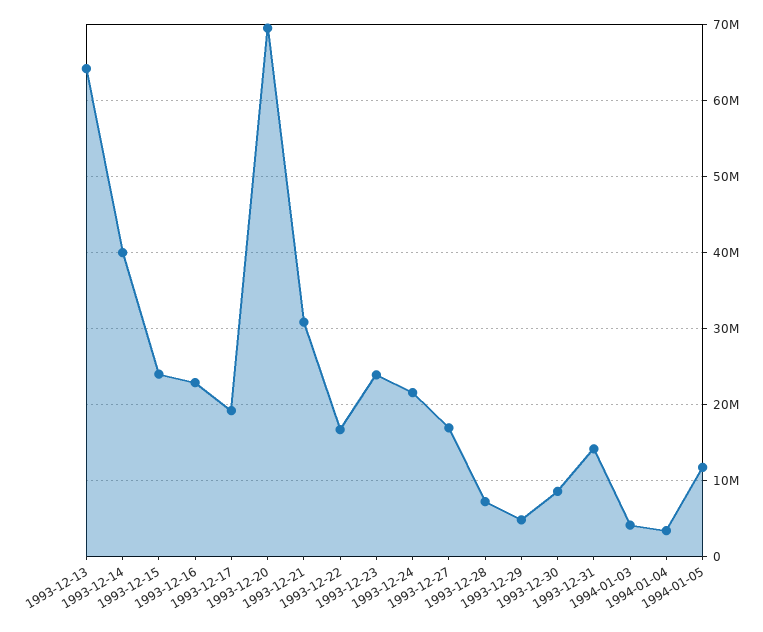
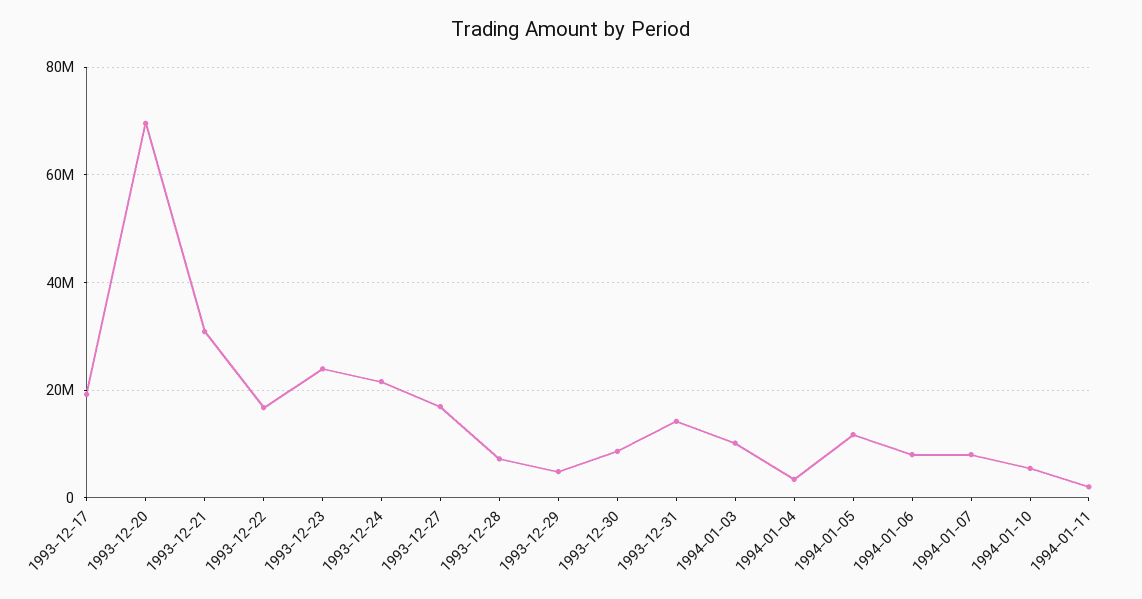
1993-12-13: 64000000 -> none
1993-12-14: 40000000 -> none
1993-12-15: 24000000 -> none
1993-12-16: 23000000 -> none
1994-01-03: 4000000 -> 10000000
1994-01-06: none -> 8000000
1994-01-07: none -> 8000000
1994-01-10: none -> 6000000
1994-01-11: none -> 2000000

